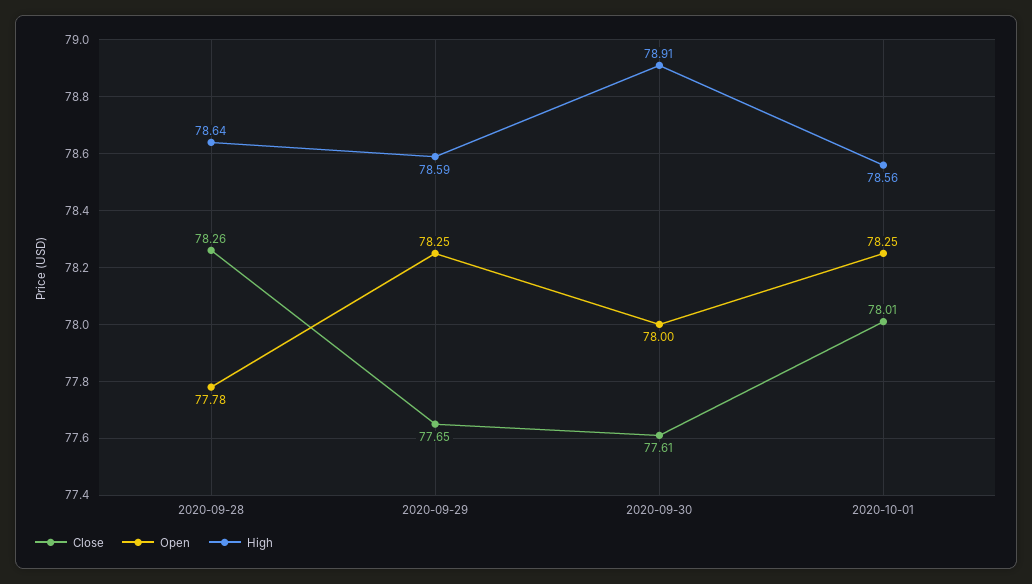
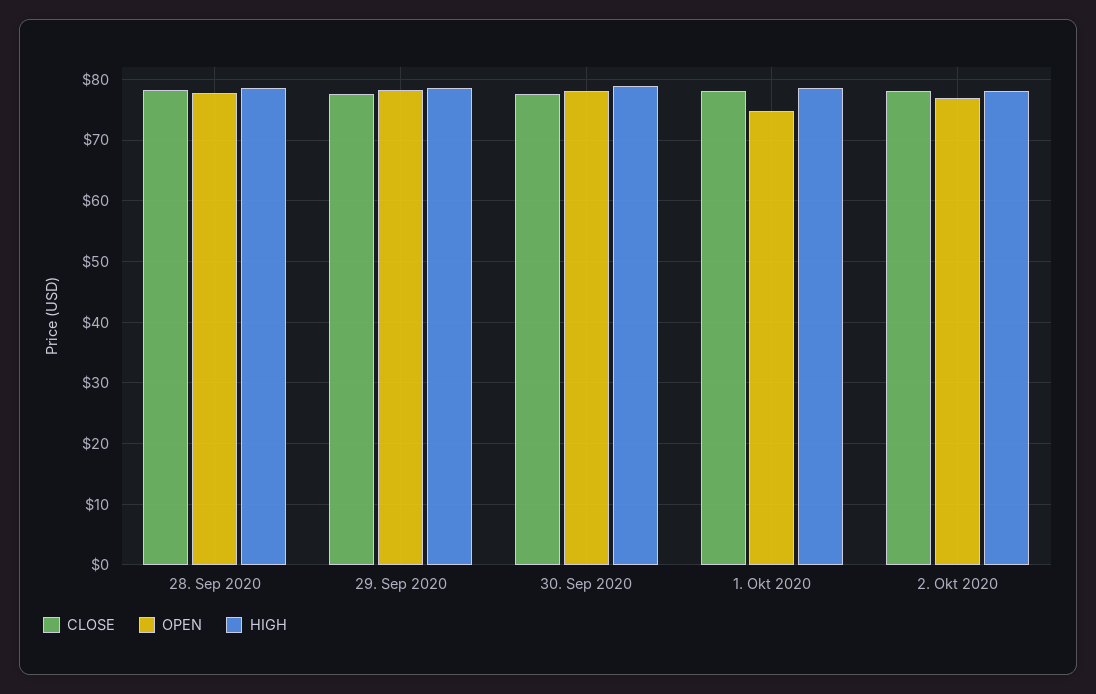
Open, 2020-10-01: 78.25 -> 75
Close, 2. Okt 2020: none -> 78
Open, 2. Okt 2020: none -> 77
High, 2. Okt 2020: none -> 78

